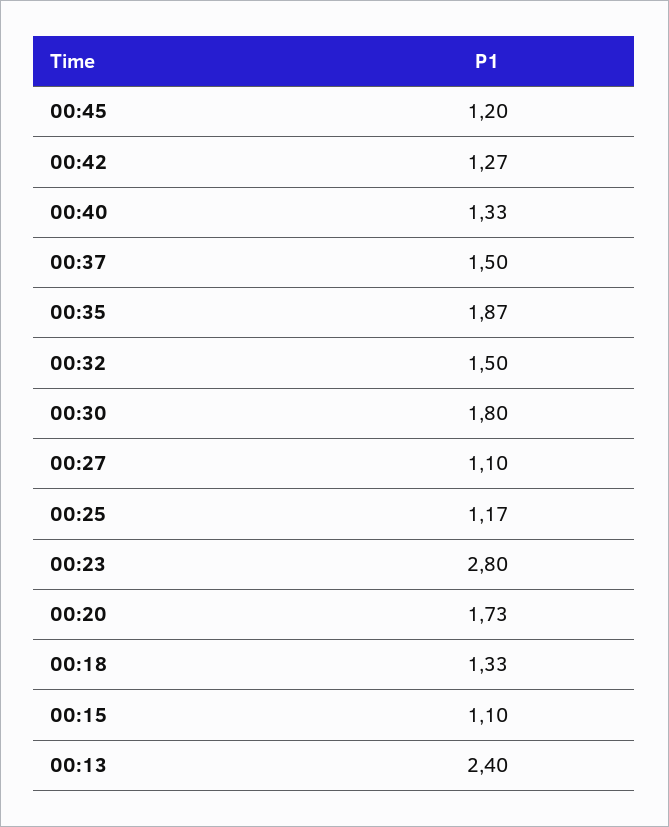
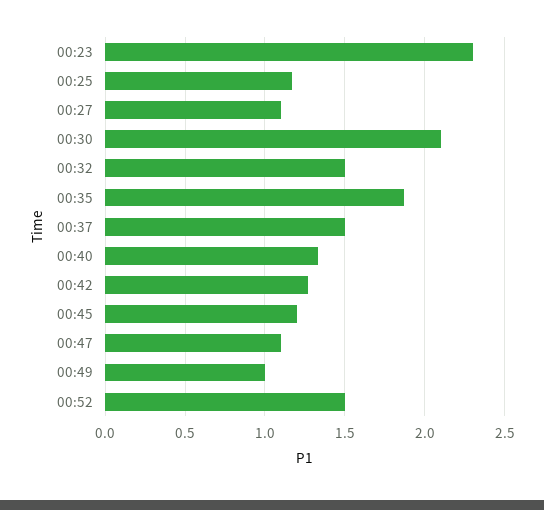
00:30: 1.8 -> 2.1
00:23: 2.8 -> 2.3
00:20: 1.73 -> none
00:18: 1.33 -> none
00:15: 1.1 -> none
00:13: 2.4 -> none
00:47: none -> 1.1
00:49: none -> 1
00:52: none -> 1.5

